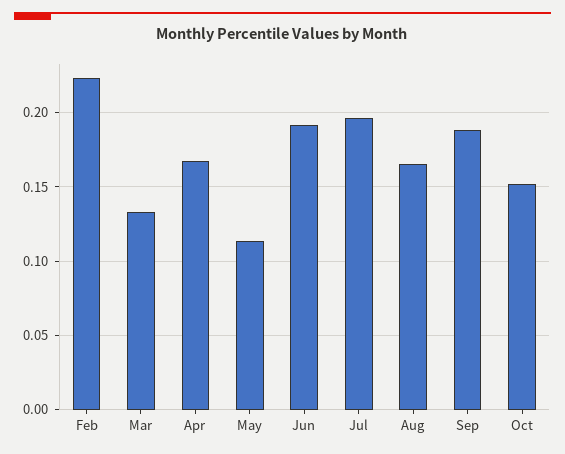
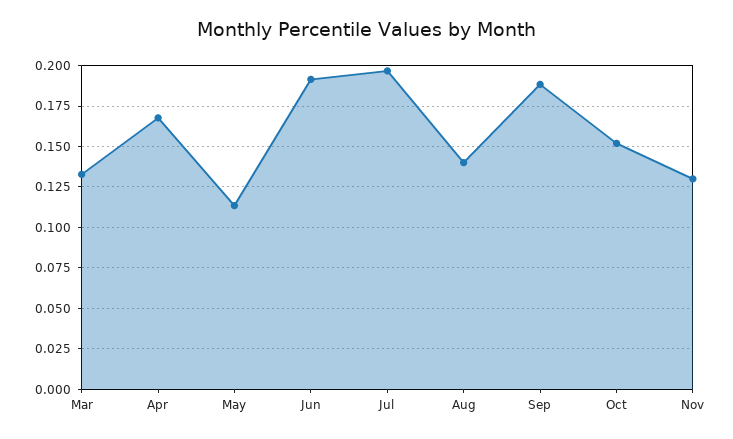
Feb: 0.225 -> none
Aug: 0.165 -> 0.14
Nov: none -> 0.13

